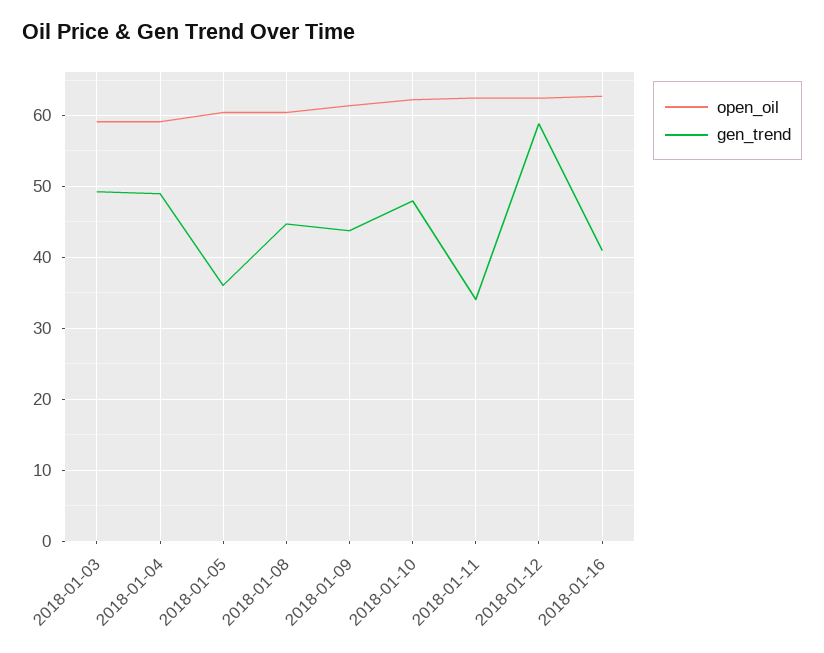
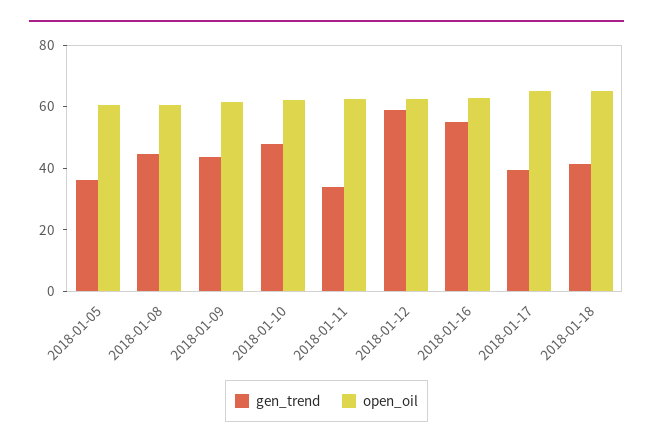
open_oil, 2018-01-03: 59 -> none
gen_trend, 2018-01-03: 49 -> none
open_oil, 2018-01-04: 59 -> none
gen_trend, 2018-01-04: 49 -> none
gen_trend, 2018-01-16: 41 -> 55
gen_trend, 2018-01-17: none -> 40
open_oil, 2018-01-17: none -> 65
gen_trend, 2018-01-18: none -> 40
open_oil, 2018-01-18: none -> 65

